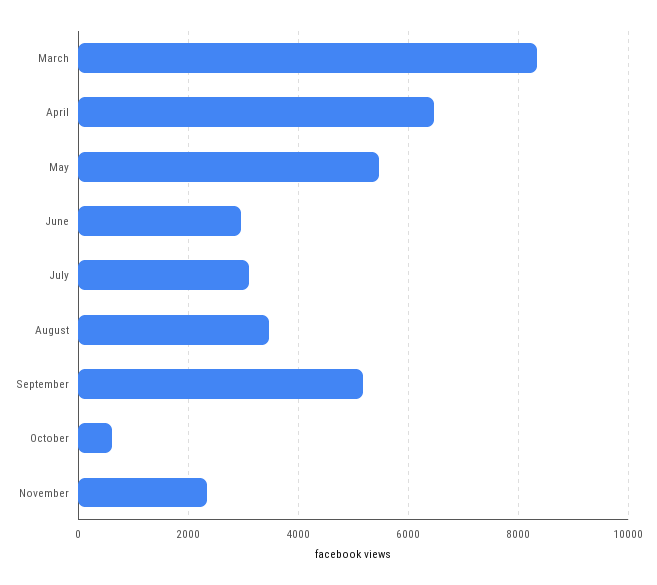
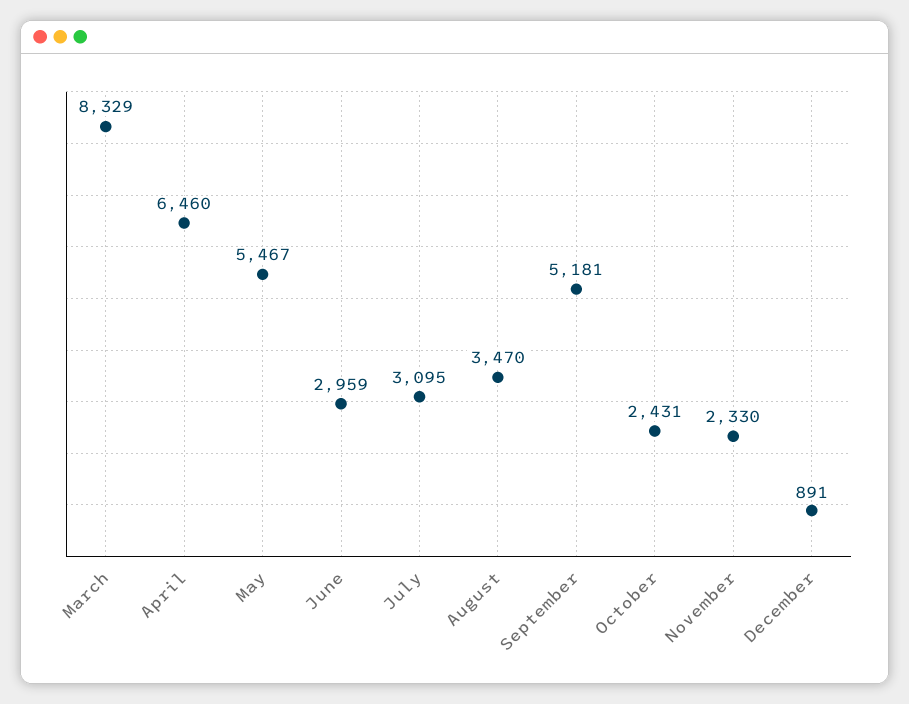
October: 600 -> 2431
December: none -> 891

